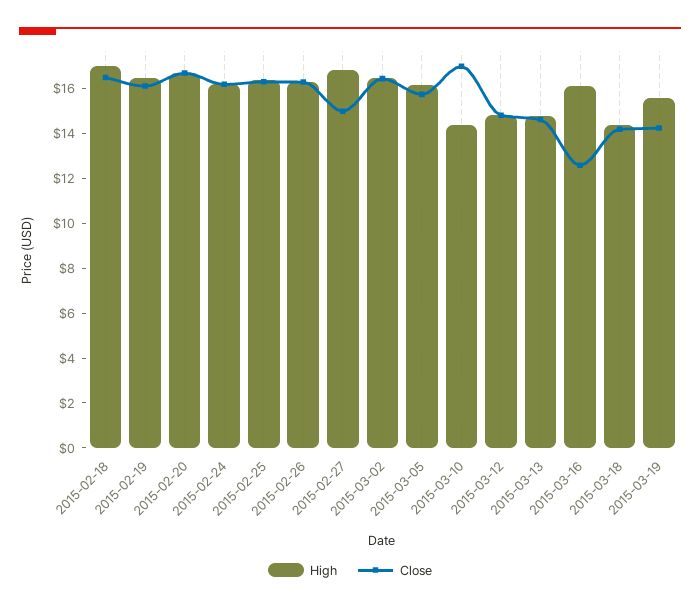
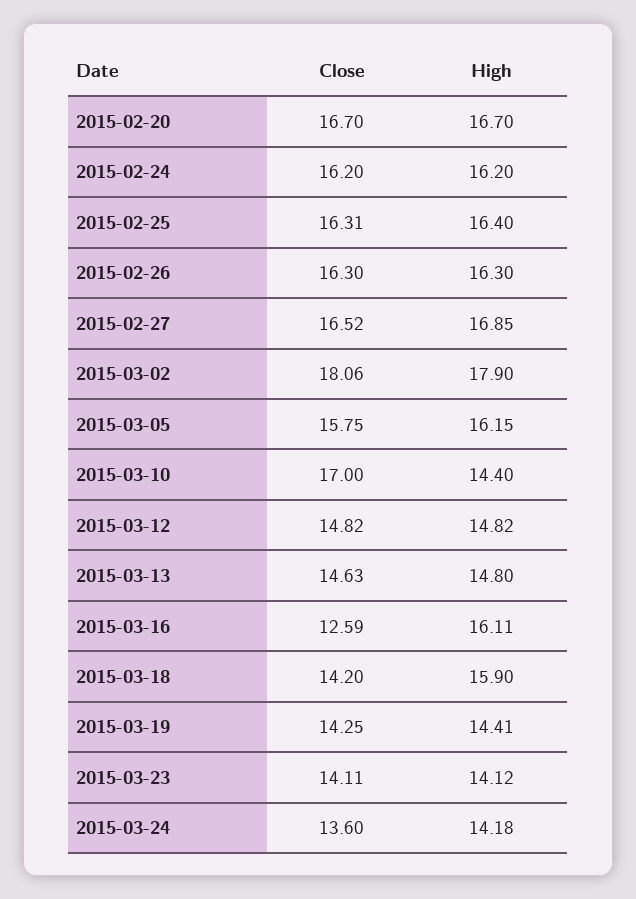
High, 2015-02-18: 17 -> none
Close, 2015-02-18: 16.5 -> none
High, 2015-02-19: 16.5 -> none
Close, 2015-02-19: 16 -> none
Close, 2015-02-27: 15 -> 16.52
High, 2015-03-02: 16.5 -> 17.9
Close, 2015-03-02: 16.5 -> 18.06
High, 2015-03-18: 14.5 -> 15.9
High, 2015-03-19: 15.5 -> 14.41
Close, 2015-03-23: none -> 14.11
High, 2015-03-23: none -> 14.12
Close, 2015-03-24: none -> 13.6
High, 2015-03-24: none -> 14.18

